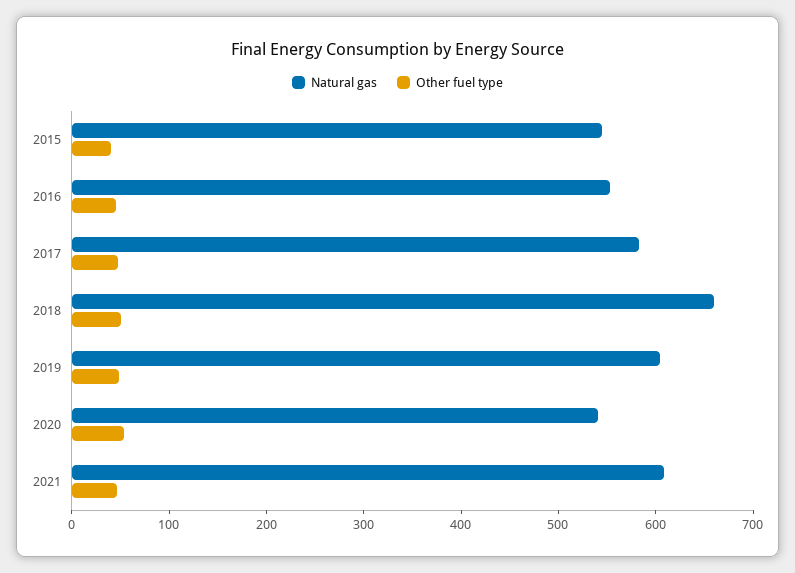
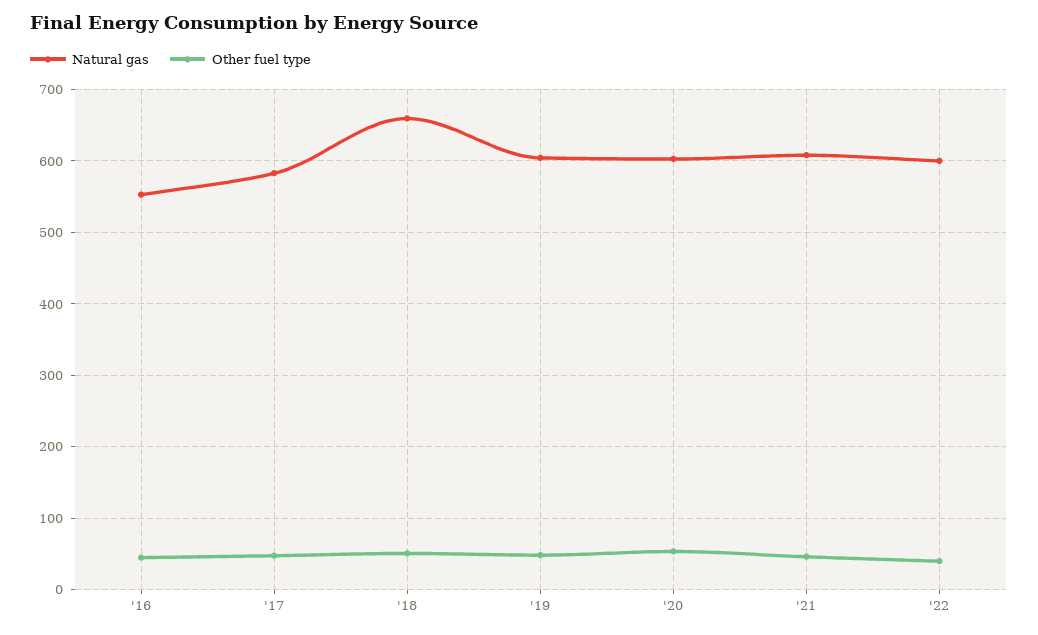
Natural gas, 2015: 540 -> none
Other fuel type, 2015: 40 -> none
Natural gas, 2020: 540 -> 600
Natural gas, '22: none -> 600
Other fuel type, '22: none -> 40

